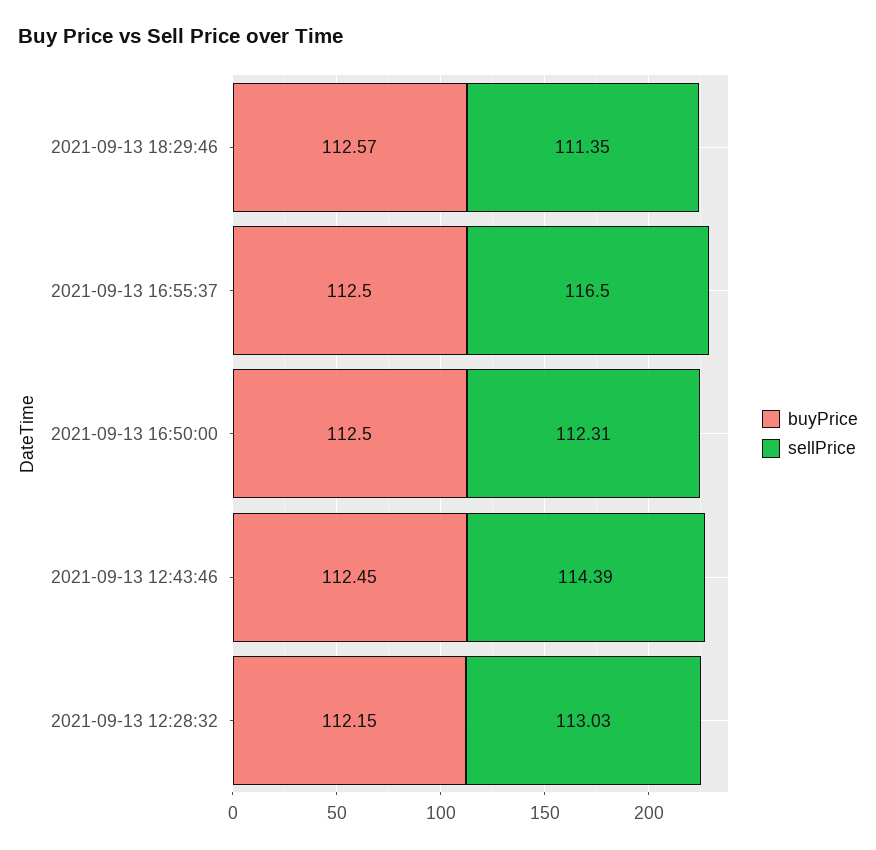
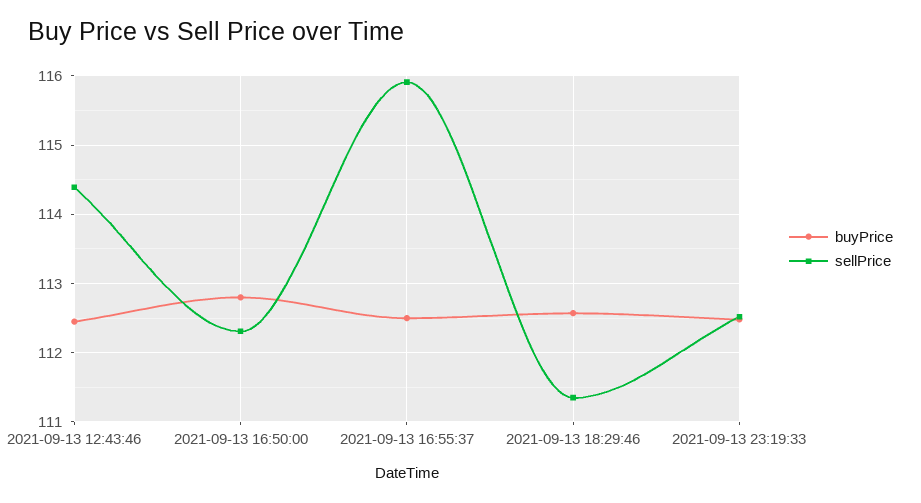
sellPrice, 2021-09-13 16:55:37: 116.5 -> 115.9
buyPrice, 2021-09-13 16:50:00: 112.5 -> 112.8
buyPrice, 2021-09-13 12:28:32: 112.15 -> none
sellPrice, 2021-09-13 12:28:32: 113.03 -> none
buyPrice, 2021-09-13 23:19:33: none -> 112.5
sellPrice, 2021-09-13 23:19:33: none -> 112.5

